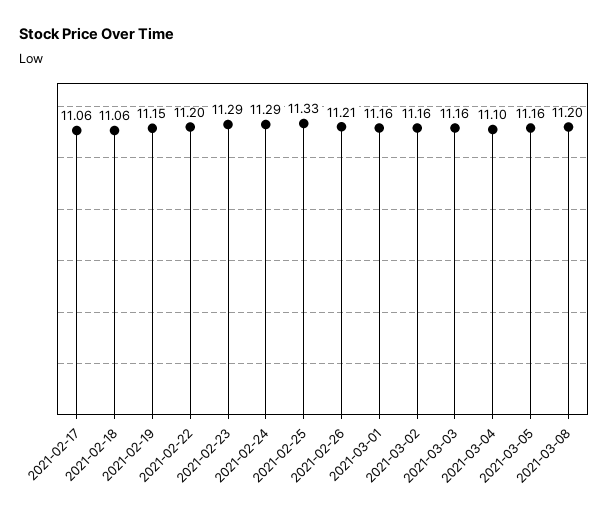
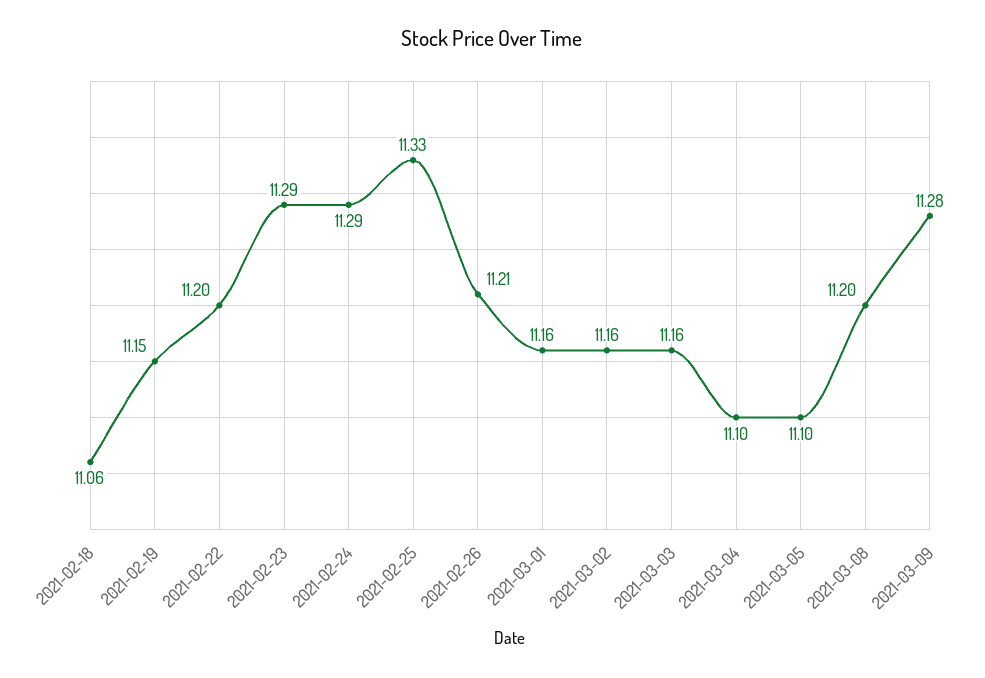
2021-02-17: 11.06 -> none
2021-03-05: 11.16 -> 11.1
2021-03-09: none -> 11.28

